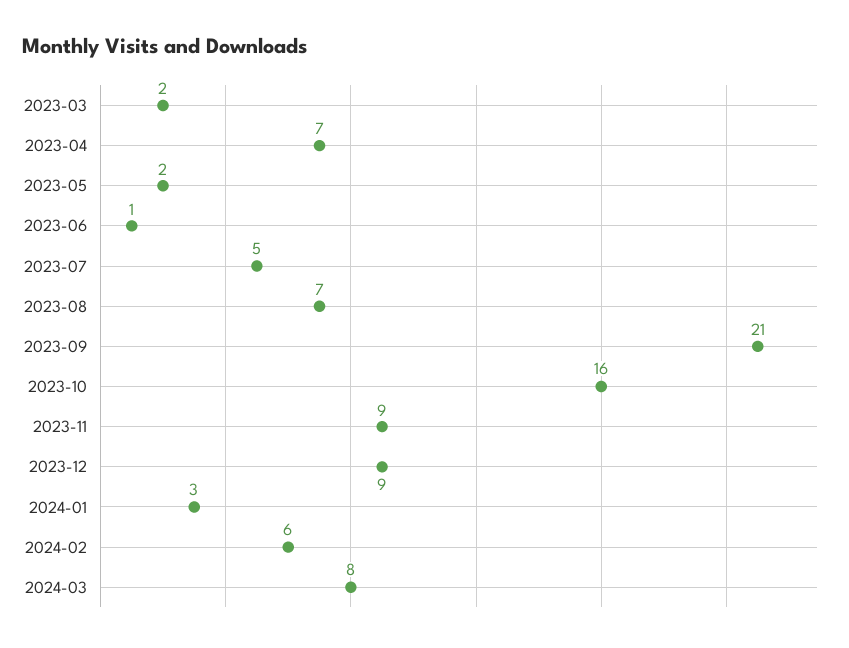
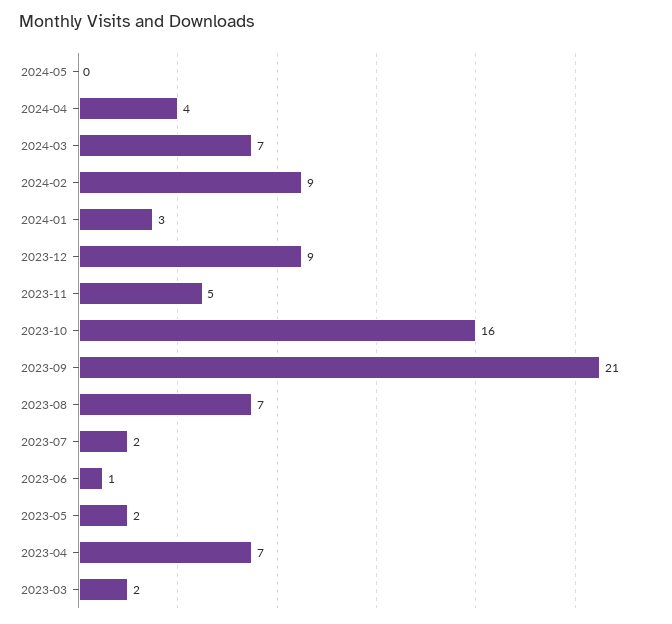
2023-07: 5 -> 2
2023-11: 9 -> 5
2024-02: 6 -> 9
2024-03: 8 -> 7
2024-05: none -> 0
2024-04: none -> 4

